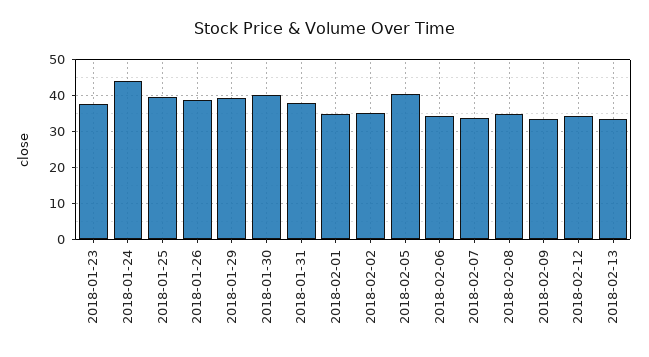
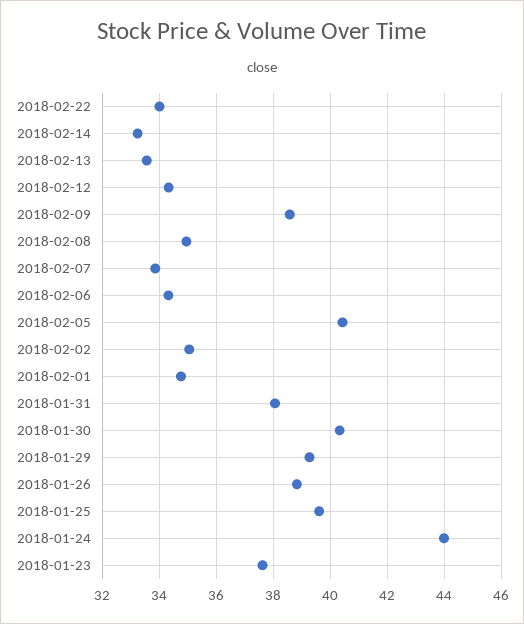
2018-02-09: 34 -> 38.5
2018-02-22: none -> 34
2018-02-14: none -> 33.25

